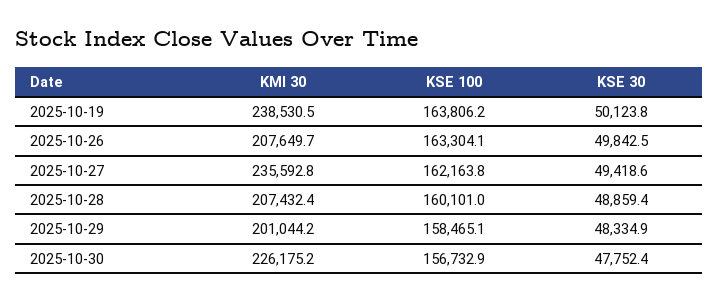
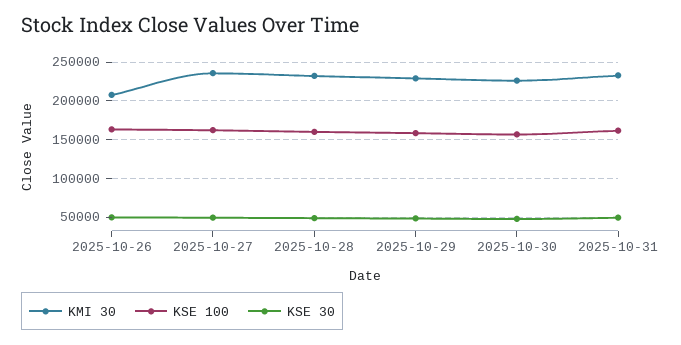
KMI 30, 2025-10-19: 238530.5 -> none
KSE 100, 2025-10-19: 163806.2 -> none
KSE 30, 2025-10-19: 50123.8 -> none
KMI 30, 2025-10-28: 207432.4 -> 230000
KMI 30, 2025-10-29: 201044.2 -> 230000
KMI 30, 2025-10-31: none -> 230000
KSE 100, 2025-10-31: none -> 160000
KSE 30, 2025-10-31: none -> 50000

